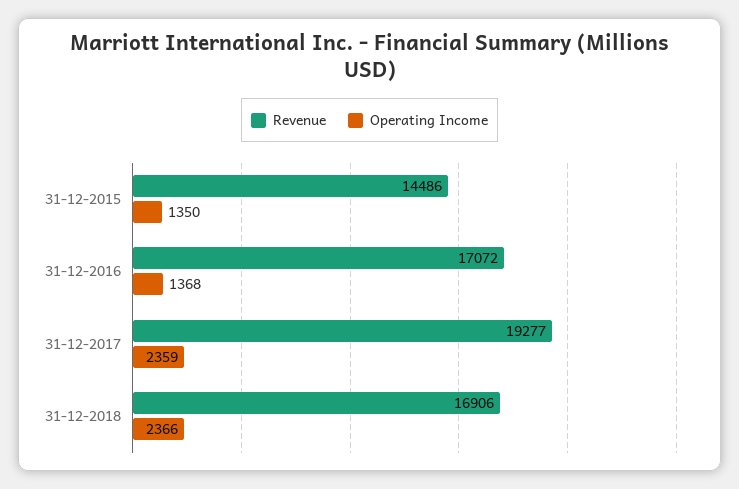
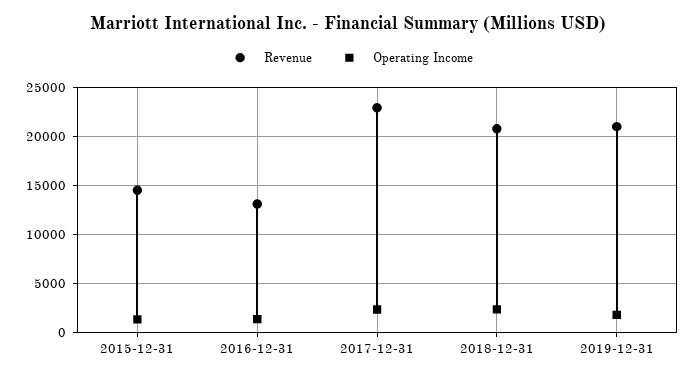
Revenue, 31-12-2016: 17072 -> 13000
Revenue, 31-12-2017: 19277 -> 23000
Revenue, 31-12-2018: 16906 -> 21000
Revenue, 2019-12-31: none -> 21000
Operating Income, 2019-12-31: none -> 2000

